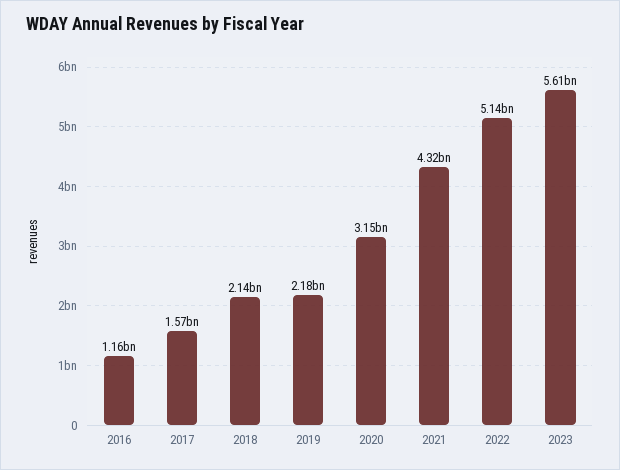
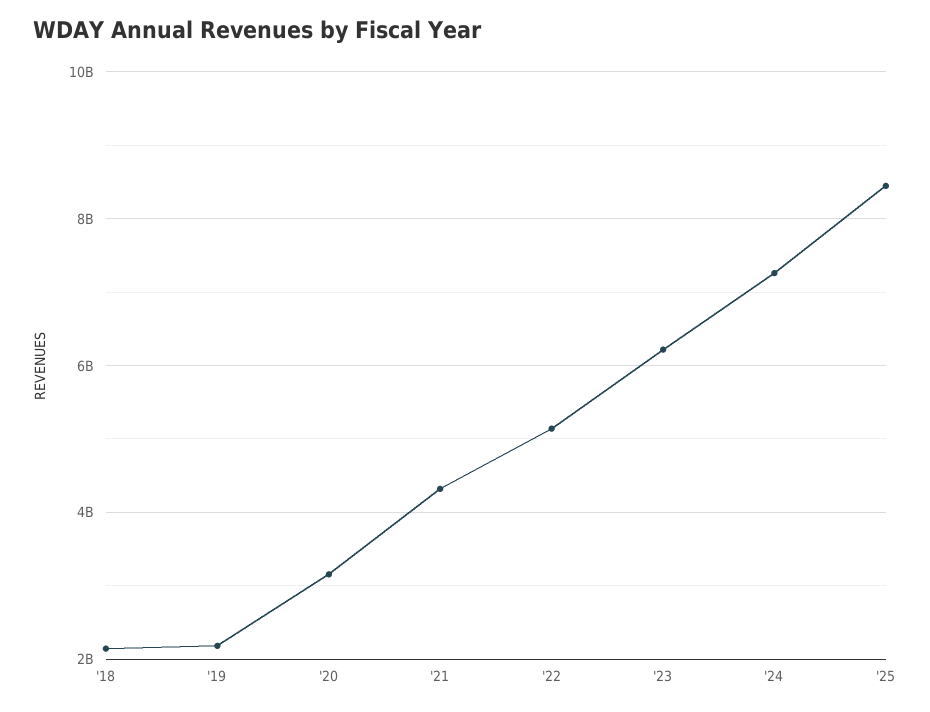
2016: 1160000000 -> none
2017: 1570000000 -> none
2023: 5610000000 -> 6200000000
'24: none -> 7200000000
'25: none -> 8400000000

